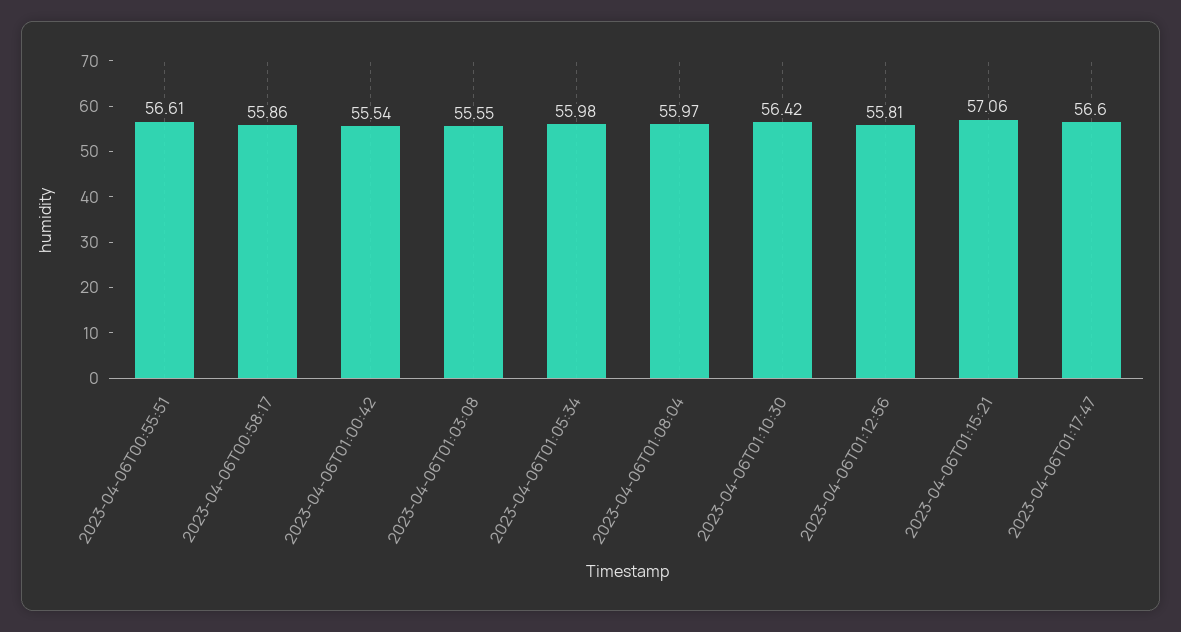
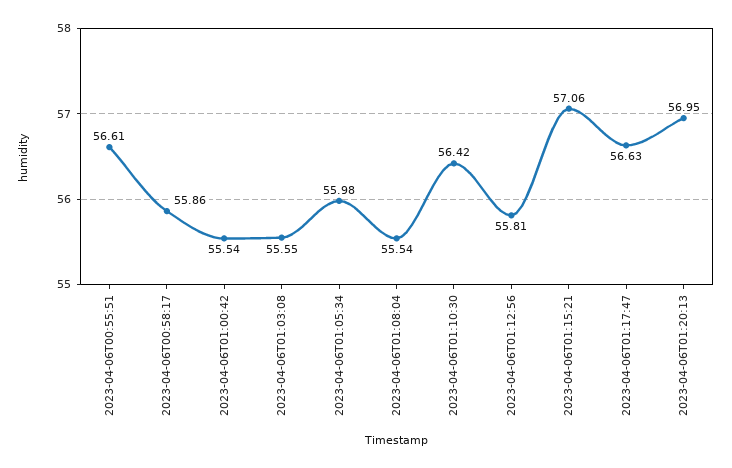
2023-04-06T01:08:04: 55.97 -> 55.54
2023-04-06T01:17:47: 56.6 -> 56.63
2023-04-06T01:20:13: none -> 56.95

